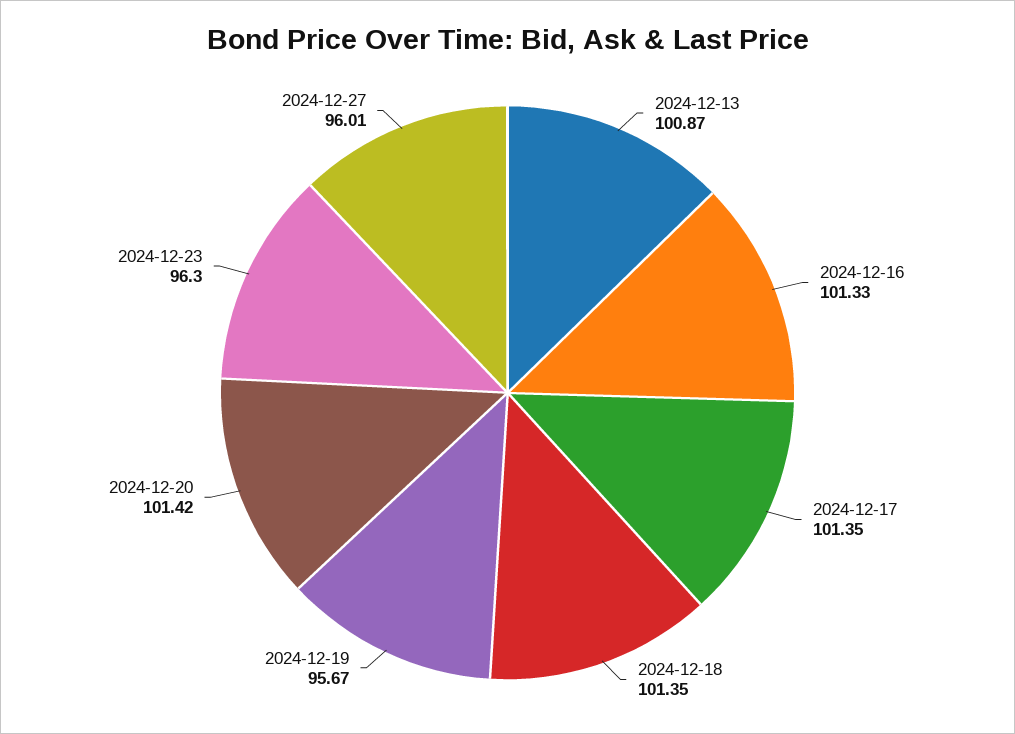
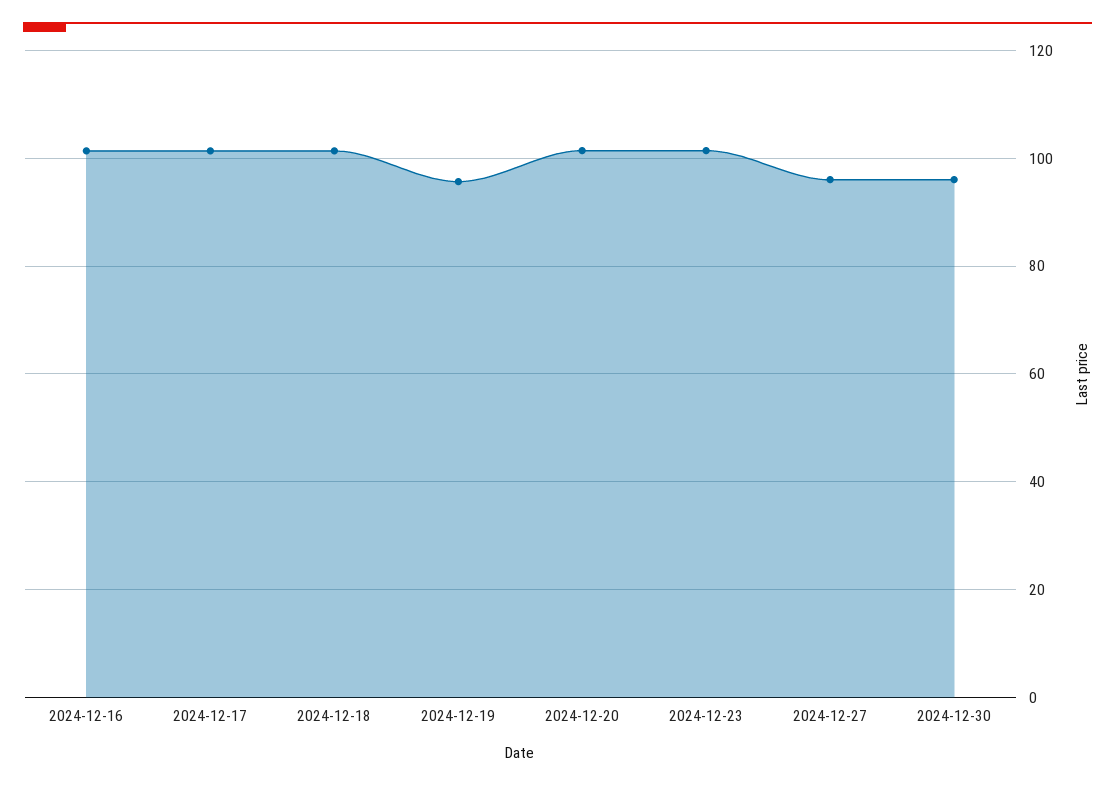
2024-12-13: 100.87 -> none
2024-12-23: 96.3 -> 102
2024-12-30: none -> 96

